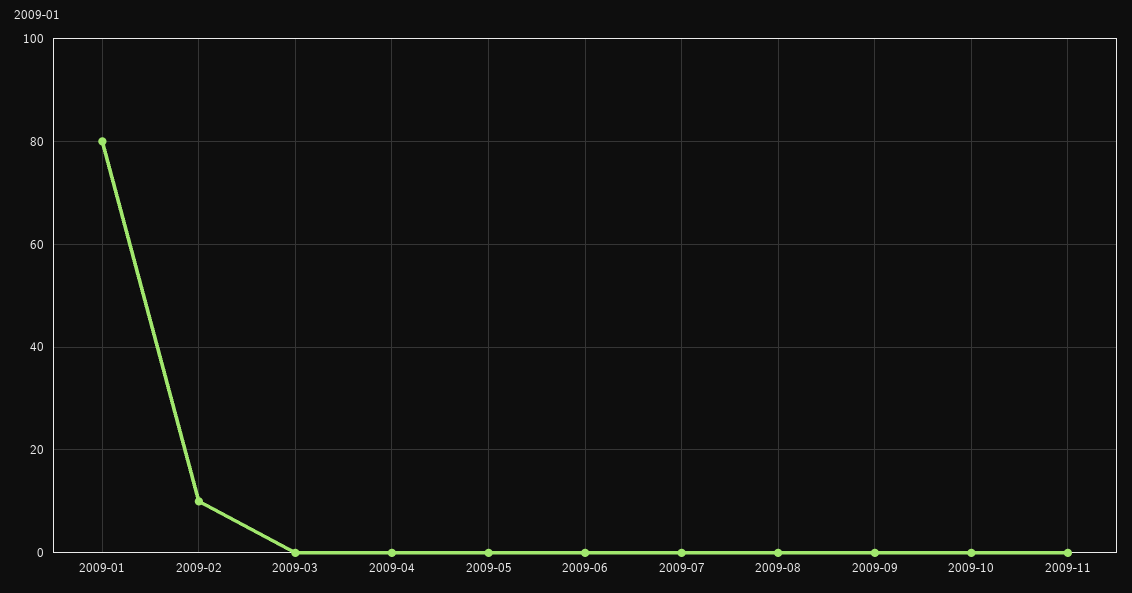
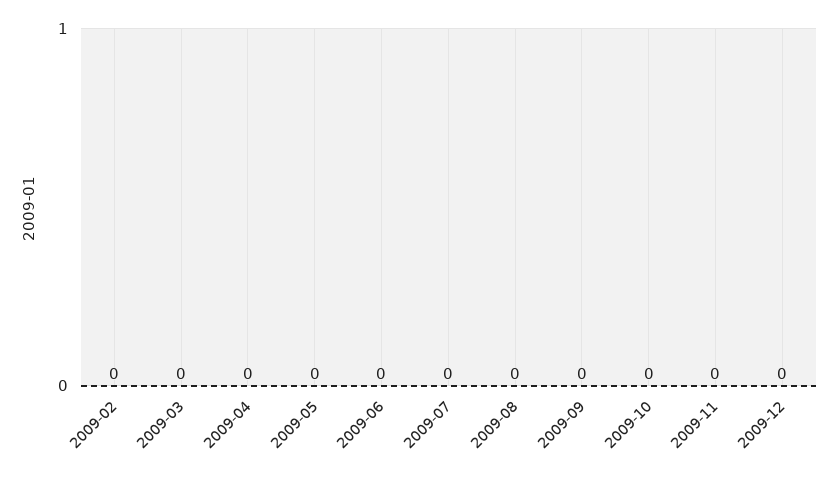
2009-01: 80 -> none
2009-02: 10 -> 0
2009-12: none -> 0

